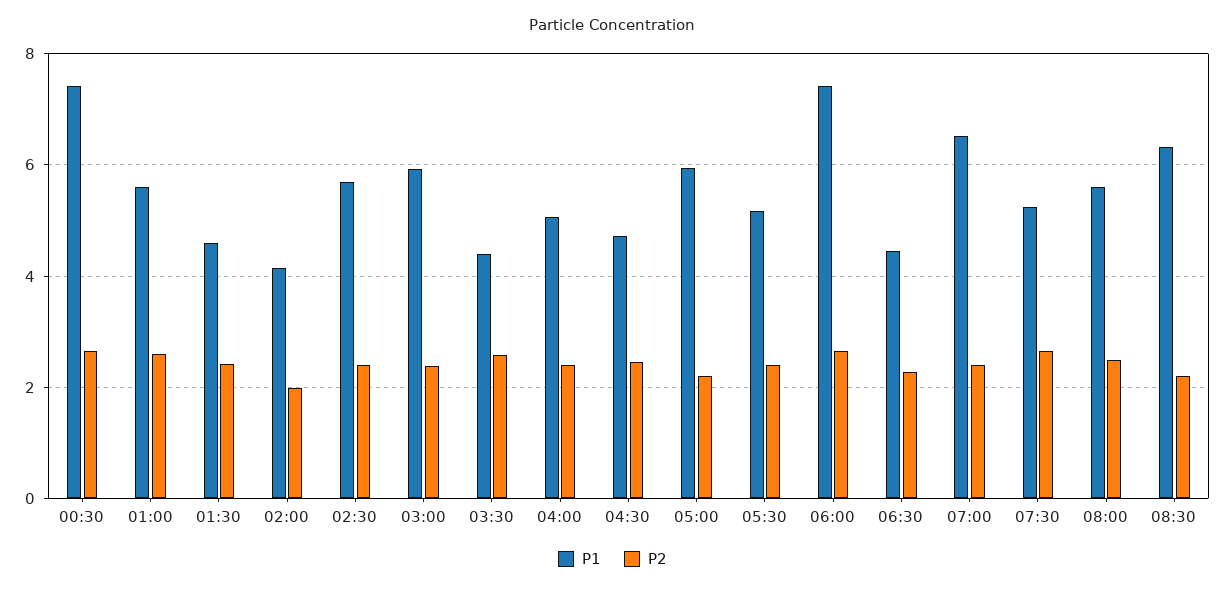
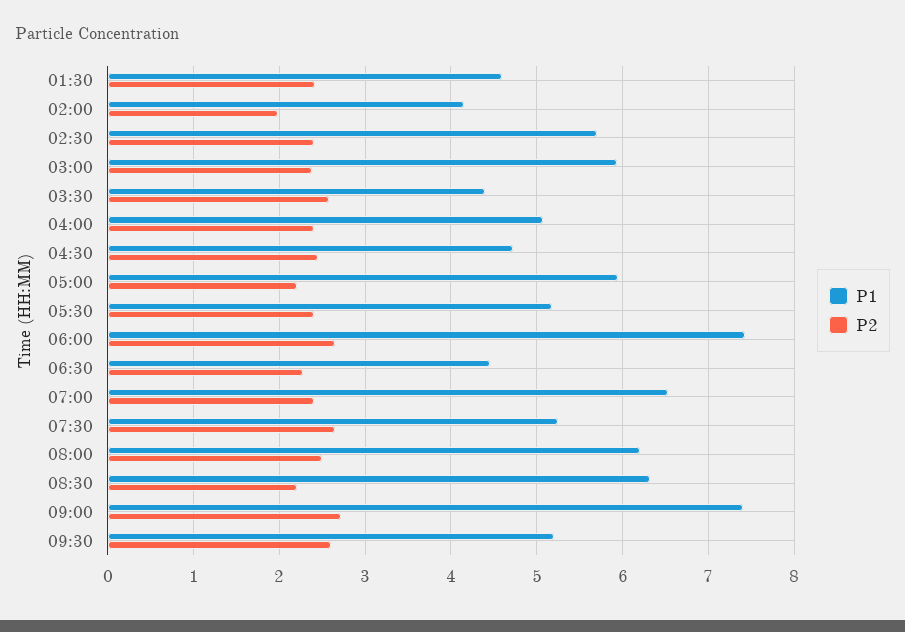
P1, 00:30: 7.4 -> none
P2, 00:30: 2.6 -> none
P1, 01:00: 5.6 -> none
P2, 01:00: 2.6 -> none
P1, 08:00: 5.6 -> 6.2
P1, 09:00: none -> 7.4
P2, 09:00: none -> 2.7
P1, 09:30: none -> 5.2
P2, 09:30: none -> 2.6

